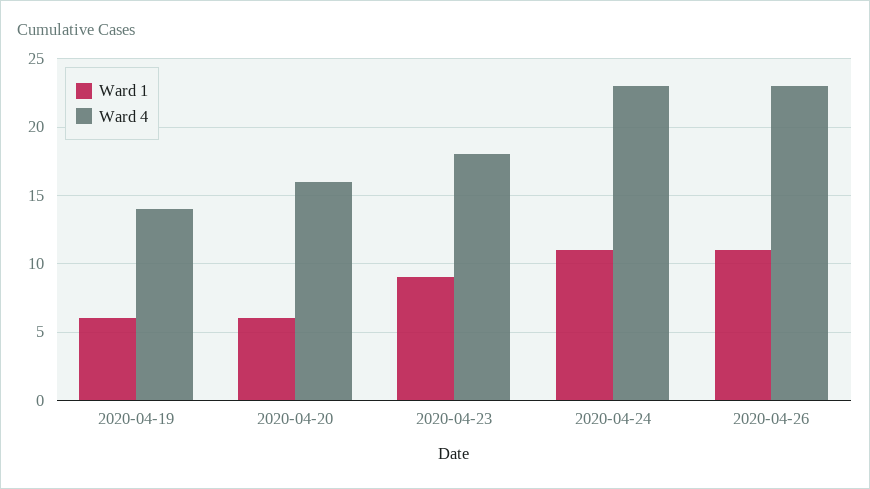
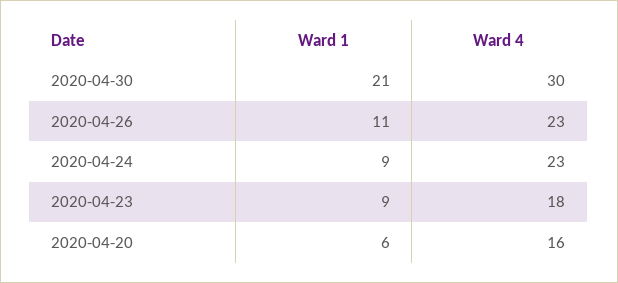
Ward 1, 2020-04-19: 6 -> none
Ward 4, 2020-04-19: 14 -> none
Ward 1, 2020-04-24: 11 -> 9
Ward 1, 2020-04-30: none -> 21
Ward 4, 2020-04-30: none -> 30

